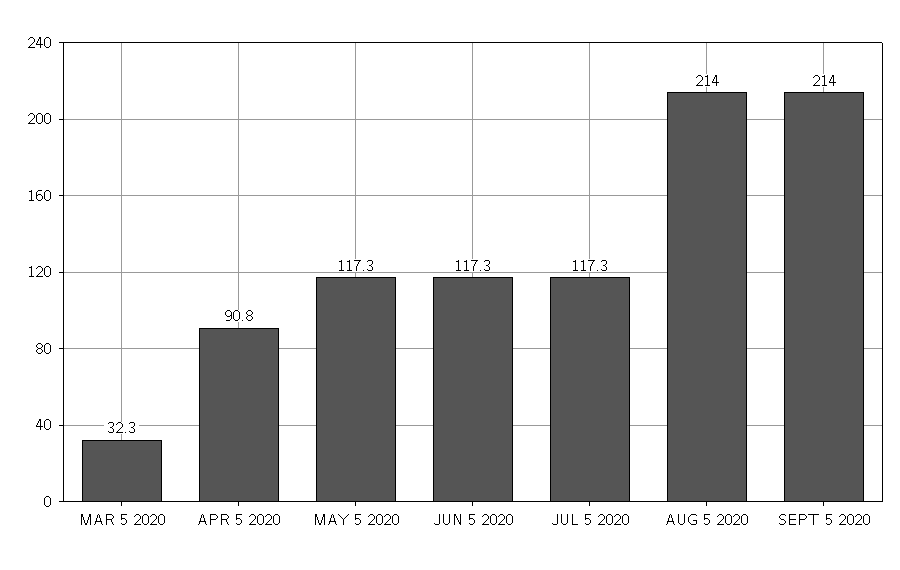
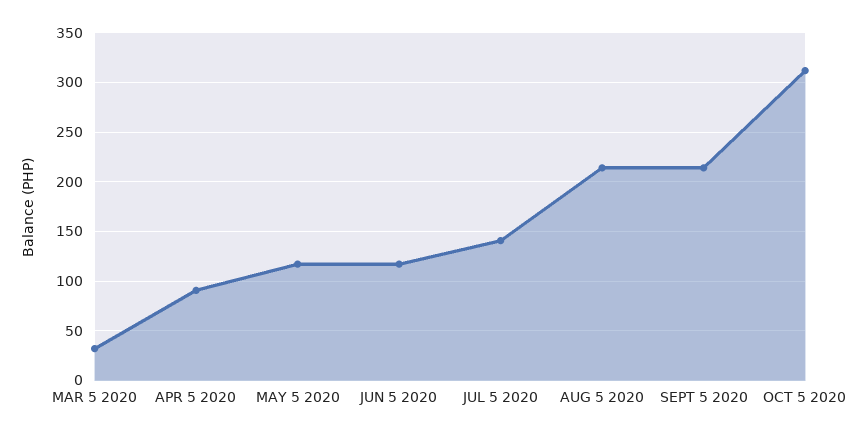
JUL 5 2020: 117.3 -> 140
OCT 5 2020: none -> 310

